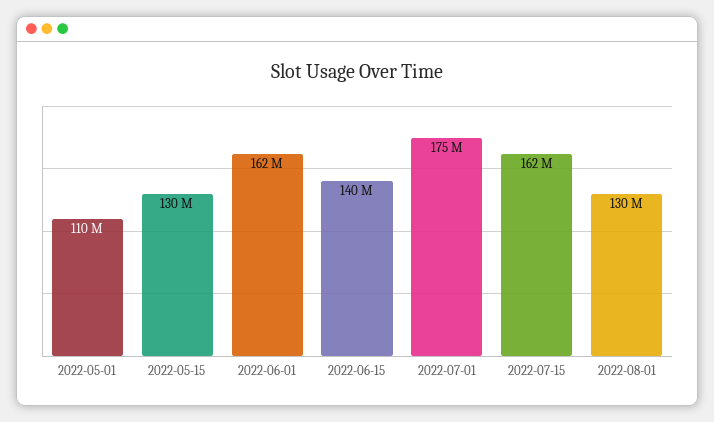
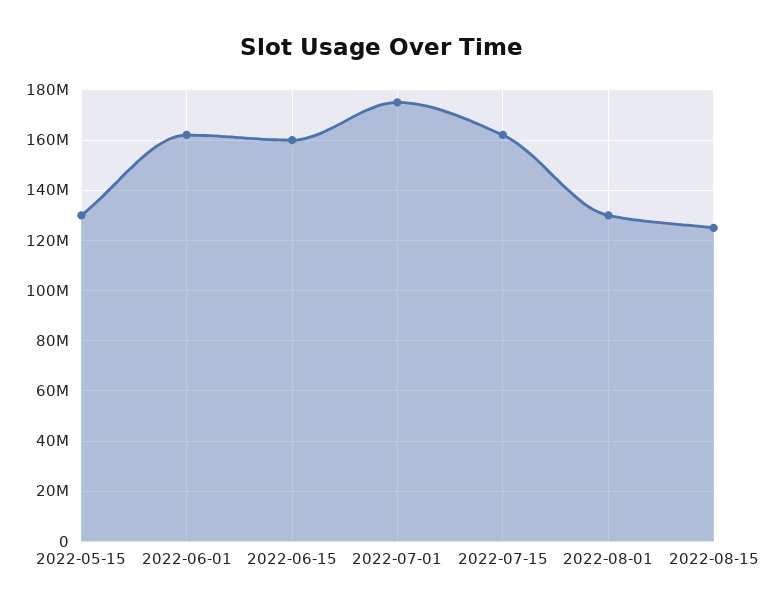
2022-05-01: 110000000 -> none
2022-06-15: 140000000 -> 160000000
2022-08-15: none -> 125000000

